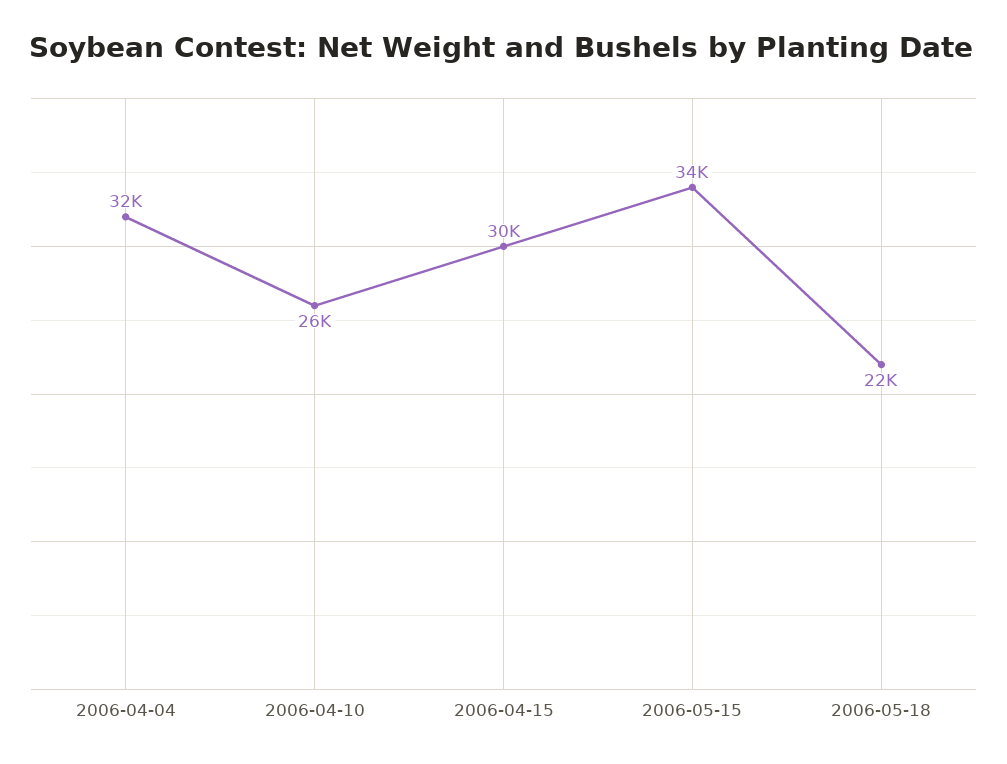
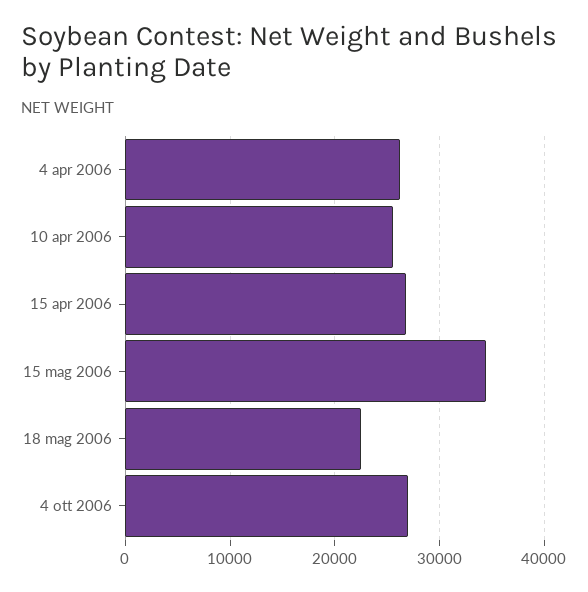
2006-04-04: 32000 -> 26000
2006-04-15: 30000 -> 27000
4 ott 2006: none -> 27000

